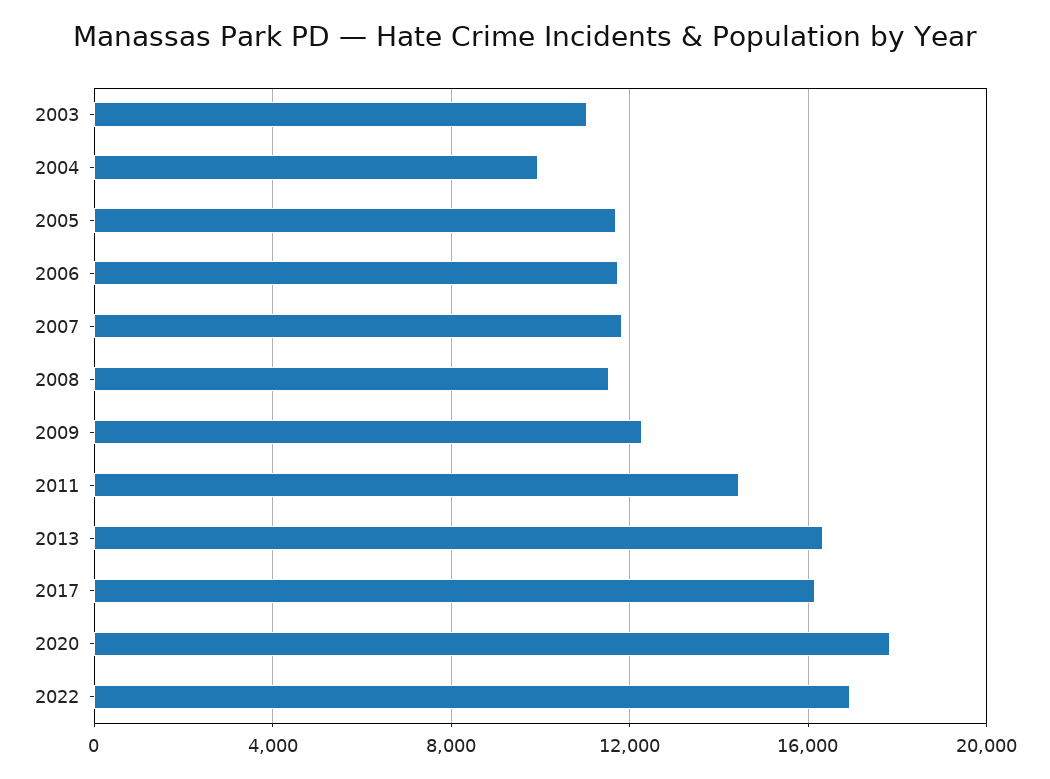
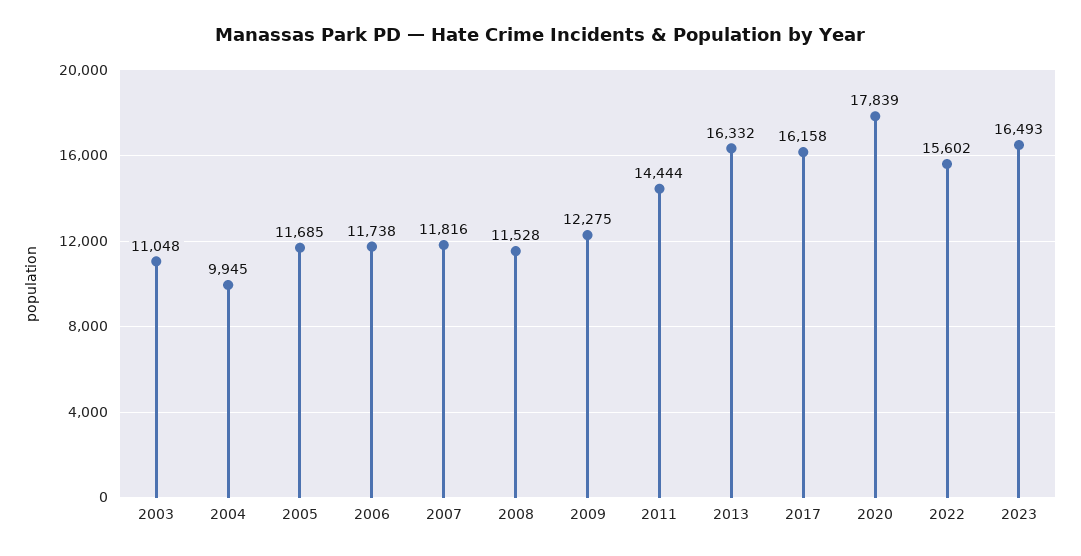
2022: 17000 -> 15602
2023: none -> 16493

